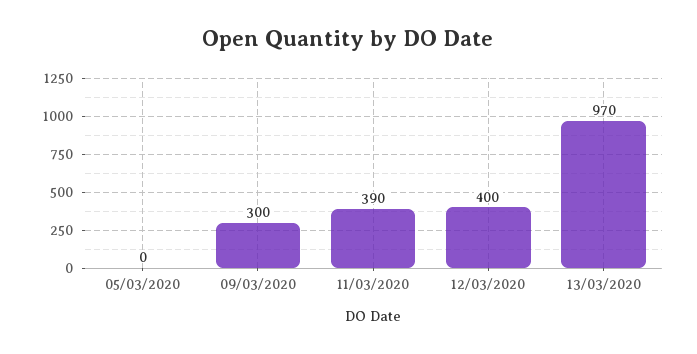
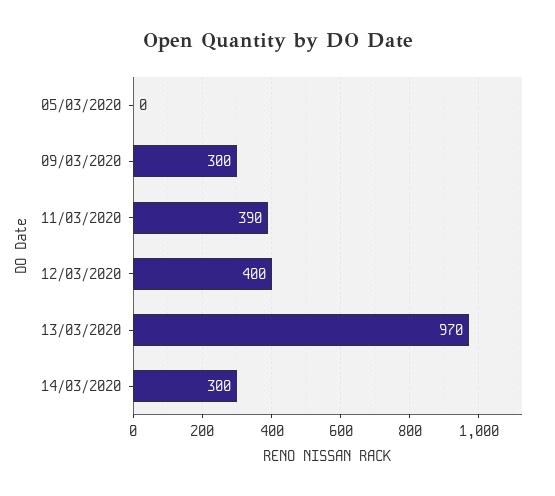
14/03/2020: none -> 300

